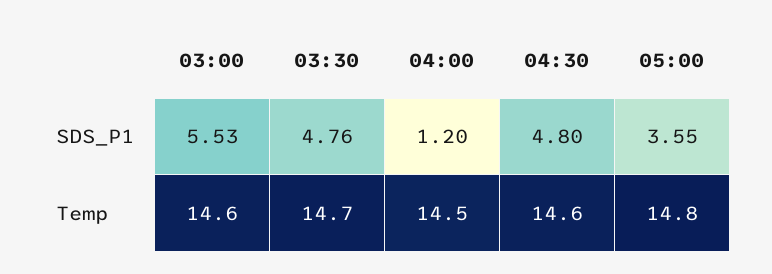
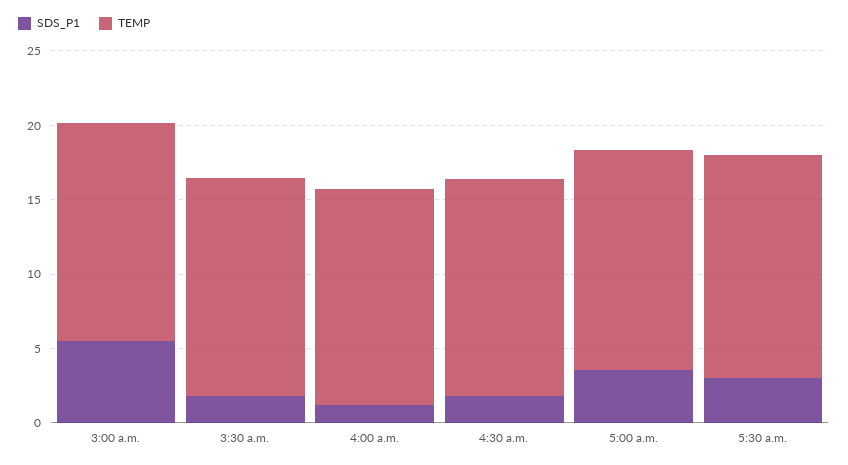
SDS_P1, 03:30: 4.76 -> 2
SDS_P1, 04:30: 4.8 -> 2
SDS_P1, 5:30 a.m.: none -> 3
Temp, 5:30 a.m.: none -> 15

